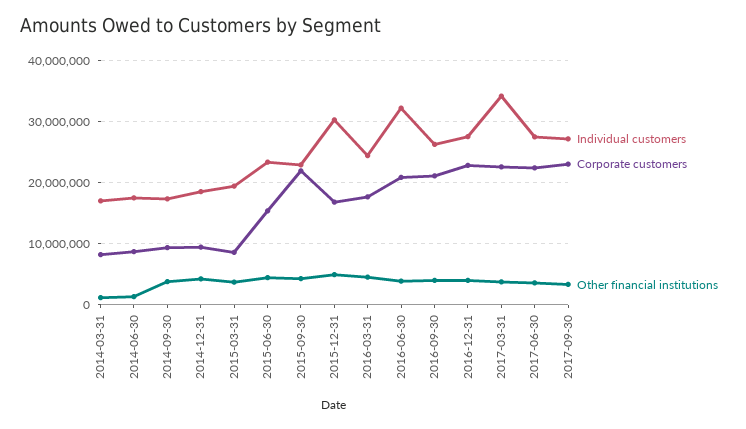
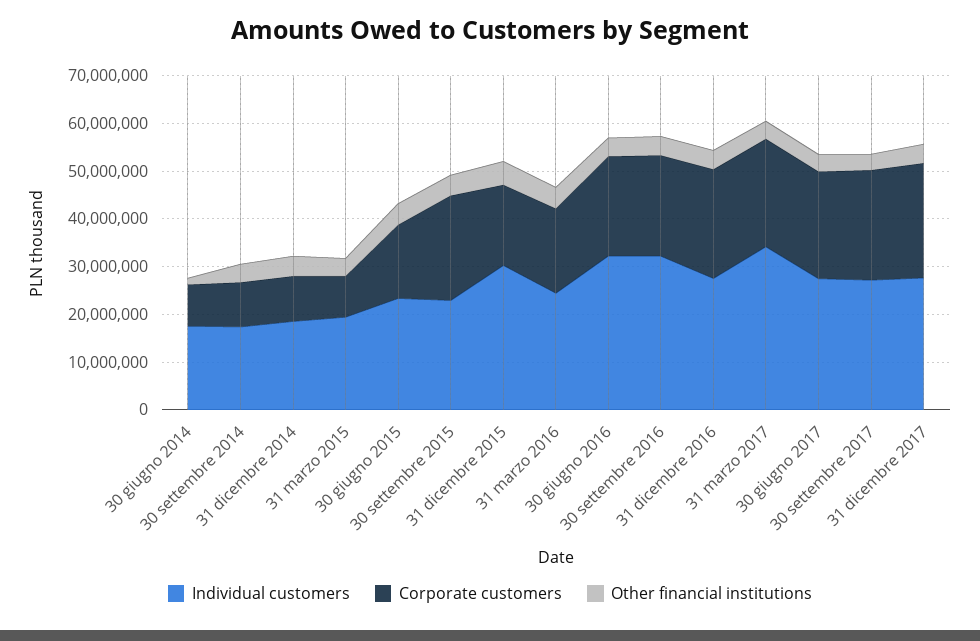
Individual customers, 2014-03-31: 17000000 -> none
Corporate customers, 2014-03-31: 8000000 -> none
Other financial institutions, 2014-03-31: 1000000 -> none
Individual customers, 2016-09-30: 26000000 -> 32000000
Individual customers, 31 dicembre 2017: none -> 28000000
Corporate customers, 31 dicembre 2017: none -> 24000000
Other financial institutions, 31 dicembre 2017: none -> 4000000

